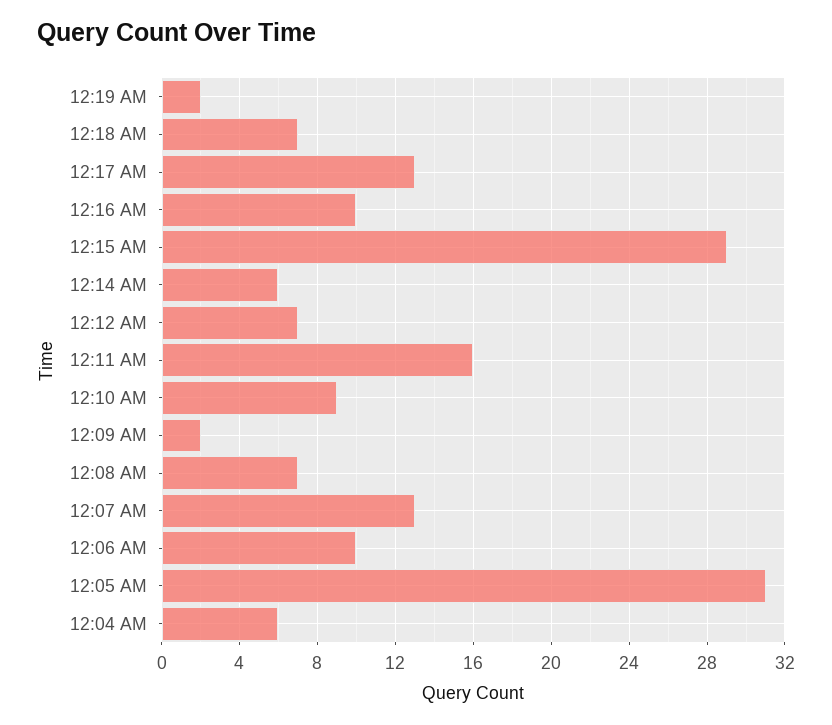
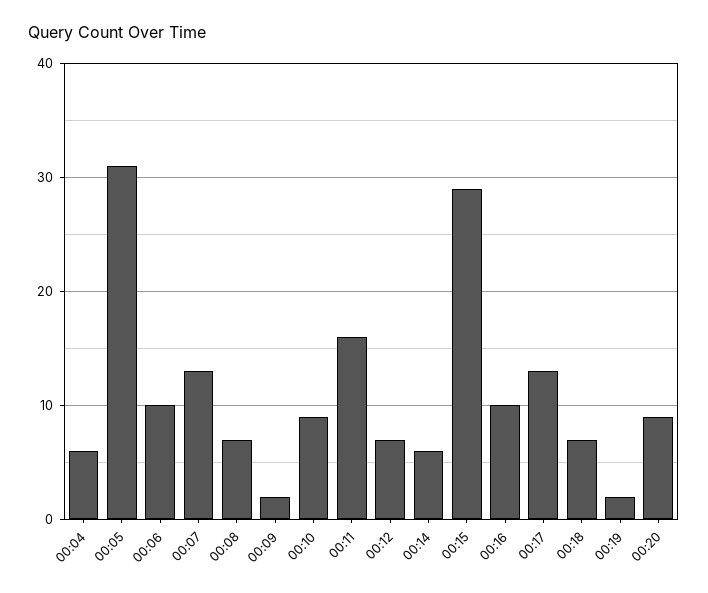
00:20: none -> 9

